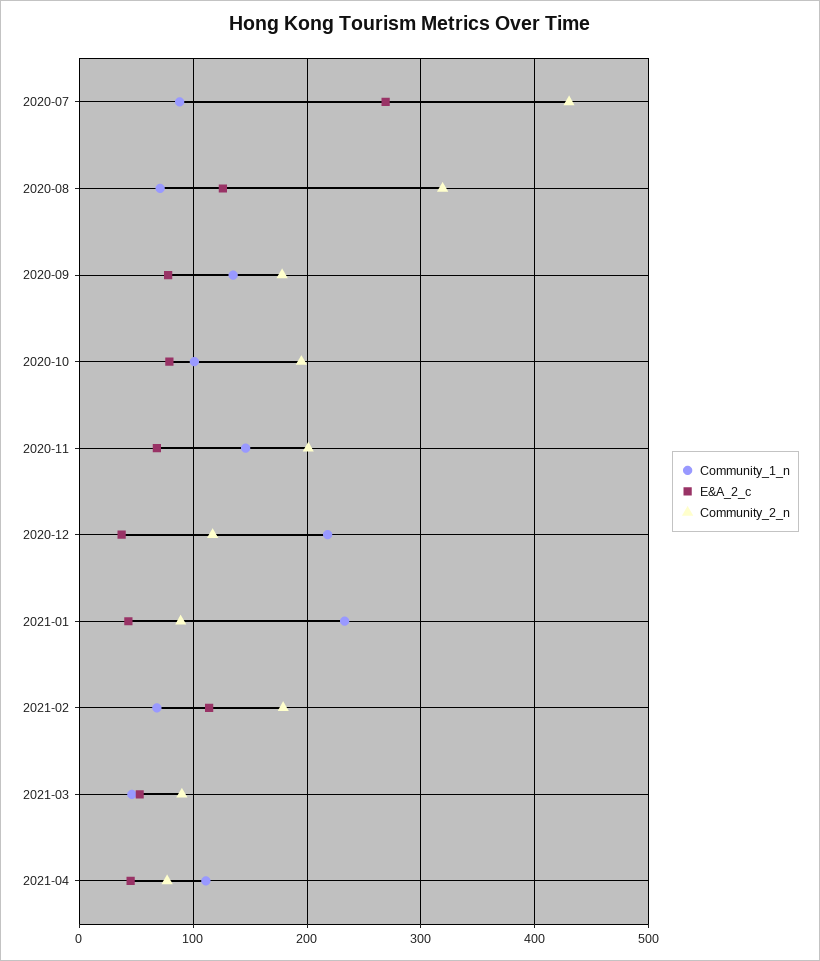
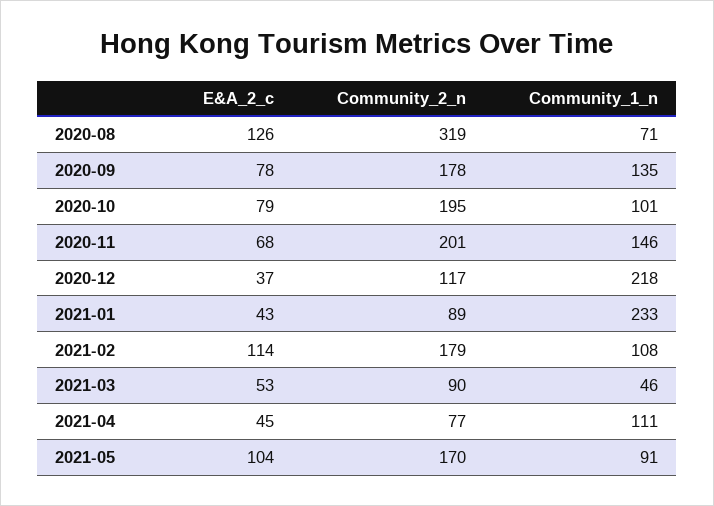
Community_1_n, 2020-07: 90 -> none
E&A_2_c, 2020-07: 270 -> none
Community_2_n, 2020-07: 430 -> none
Community_1_n, 2021-02: 70 -> 108
E&A_2_c, 2021-05: none -> 104
Community_2_n, 2021-05: none -> 170
Community_1_n, 2021-05: none -> 91

